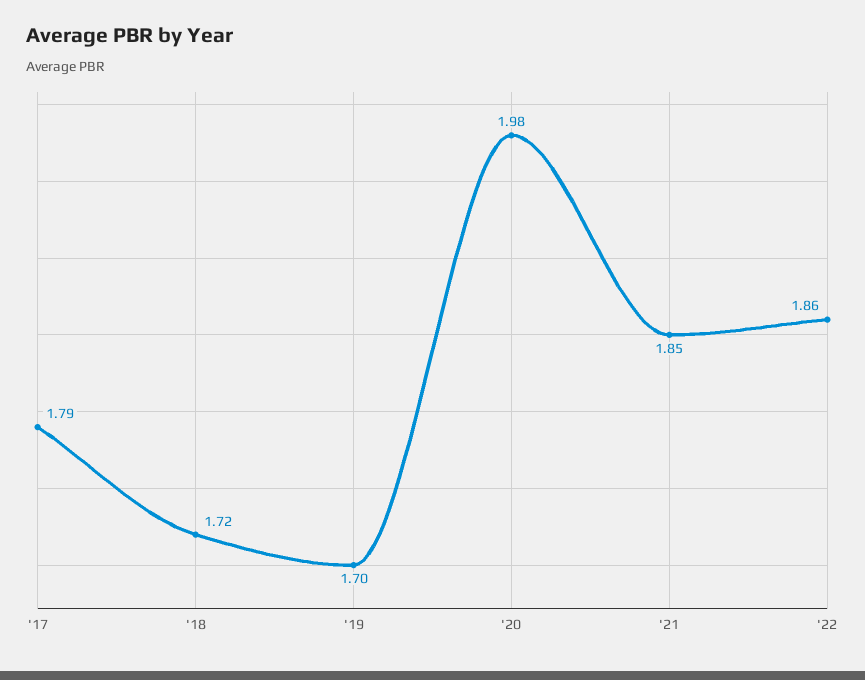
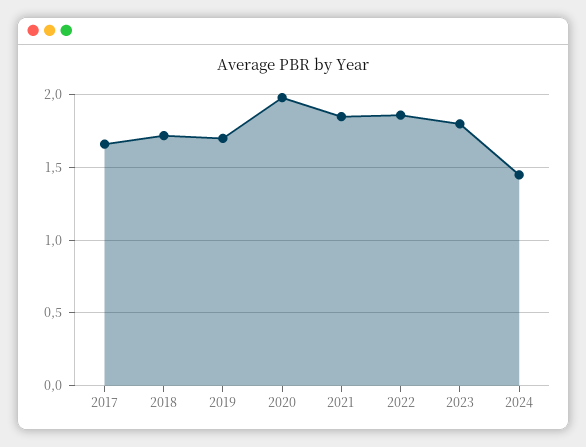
'17: 1.79 -> 1.65
2023: none -> 1.8
2024: none -> 1.45

